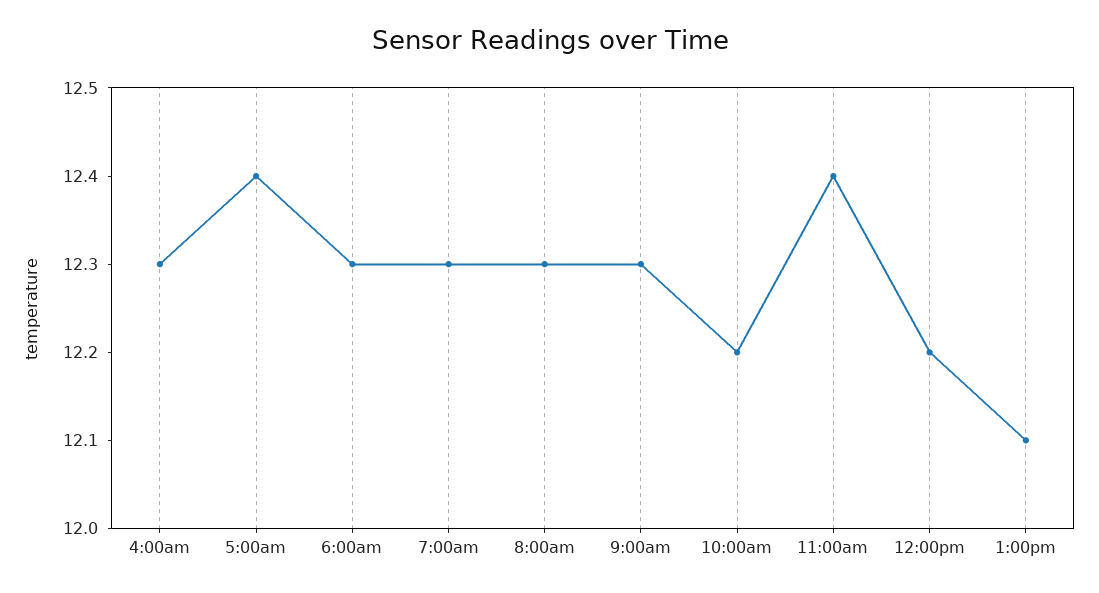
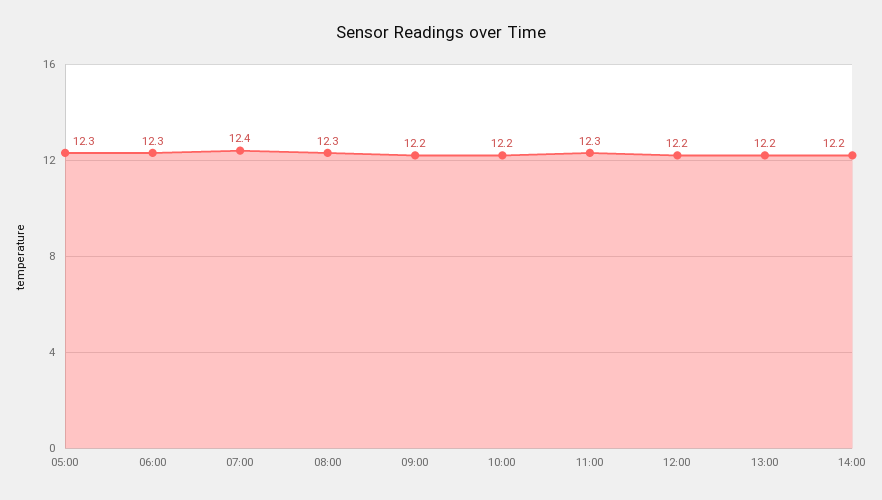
4:00am: 12.3 -> none
5:00am: 12.4 -> 12.3
7:00am: 12.3 -> 12.4
9:00am: 12.3 -> 12.2
11:00am: 12.4 -> 12.3
1:00pm: 12.1 -> 12.2
14:00: none -> 12.2

